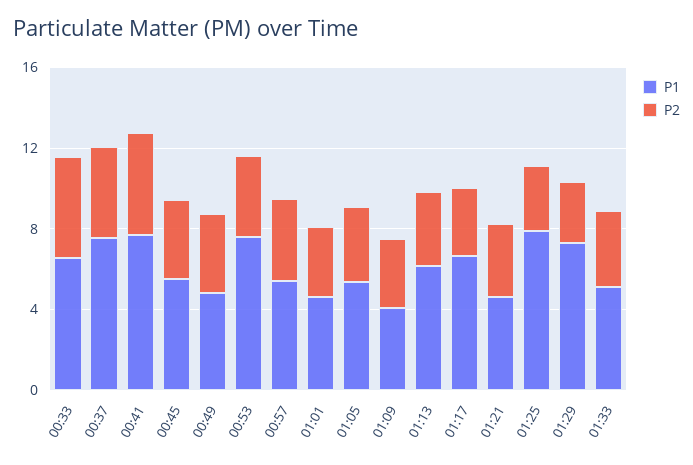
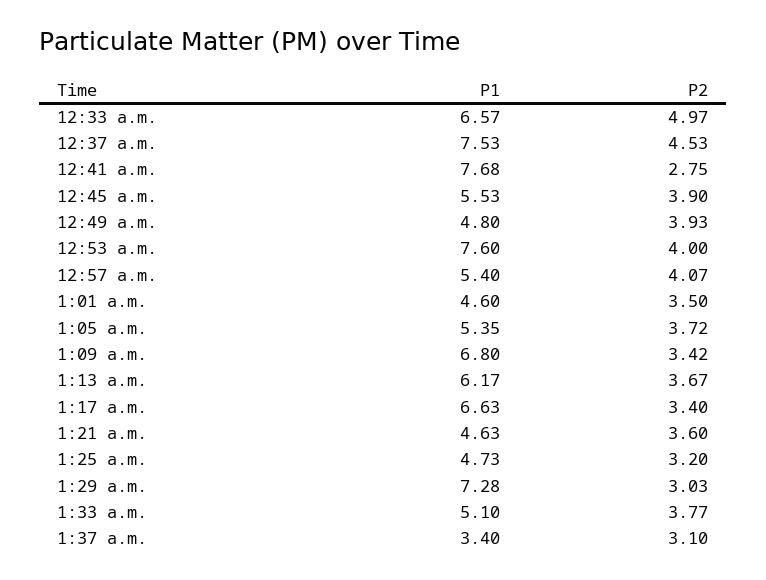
P2, 00:41: 5 -> 2.75
P1, 01:09: 4 -> 6.8
P1, 01:25: 8 -> 4.73
P1, 1:37 a.m.: none -> 3.4
P2, 1:37 a.m.: none -> 3.1

